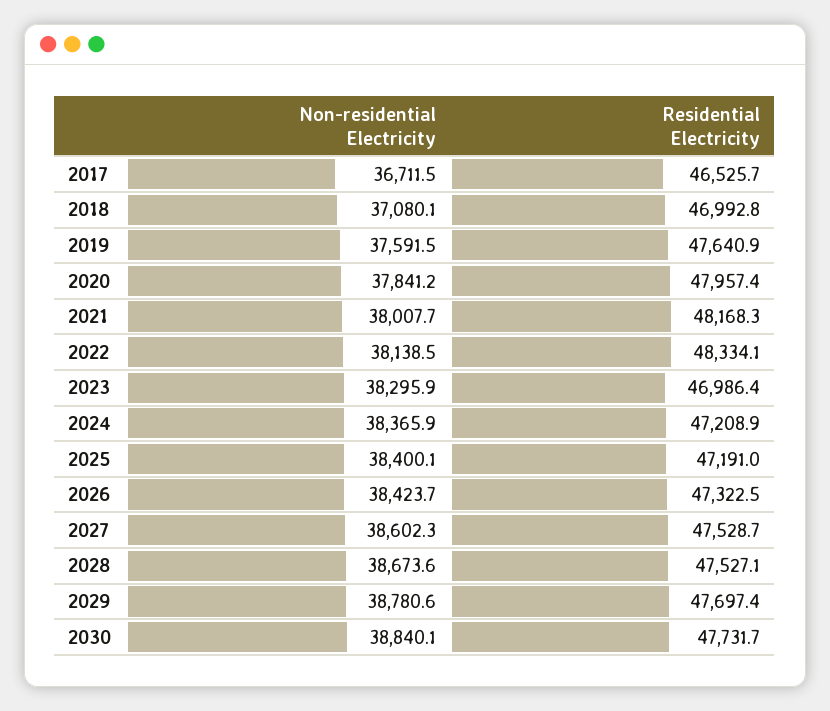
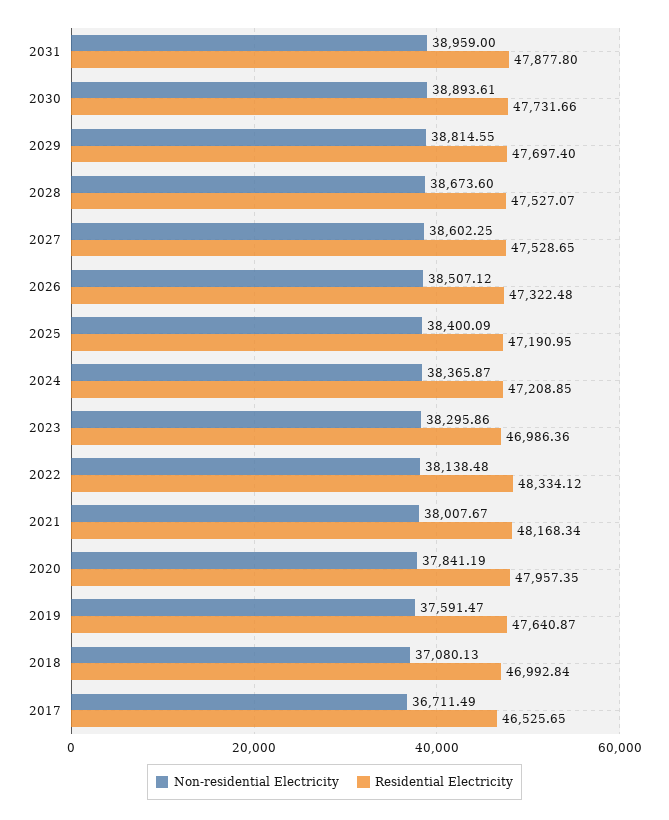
Non-residential Electricity, 2026: 38423.7 -> 38507.12
Non-residential Electricity, 2029: 38780.6 -> 38814.55
Non-residential Electricity, 2030: 38840.1 -> 38893.61
Non-residential Electricity, 2031: none -> 38959
Residential Electricity, 2031: none -> 47877.8

